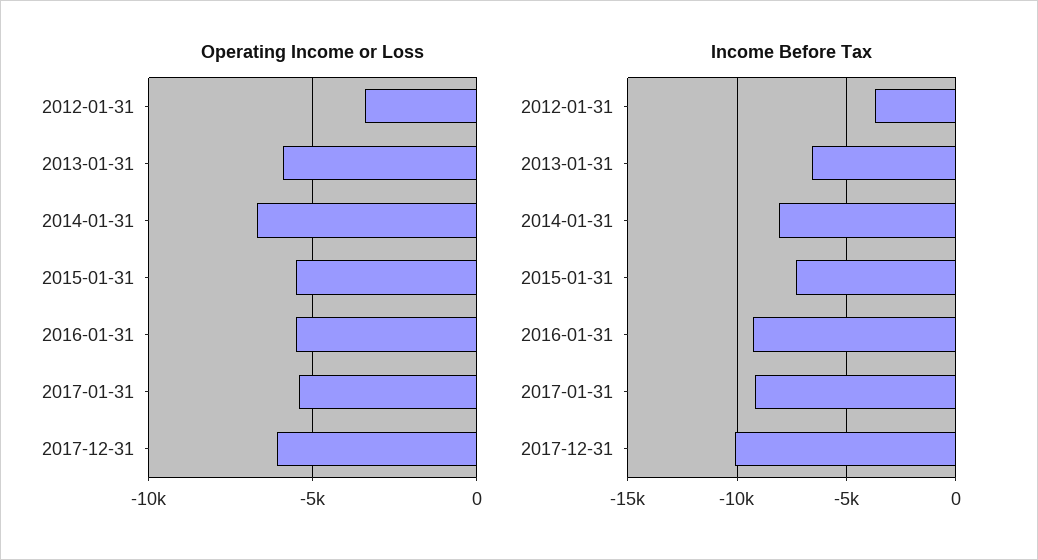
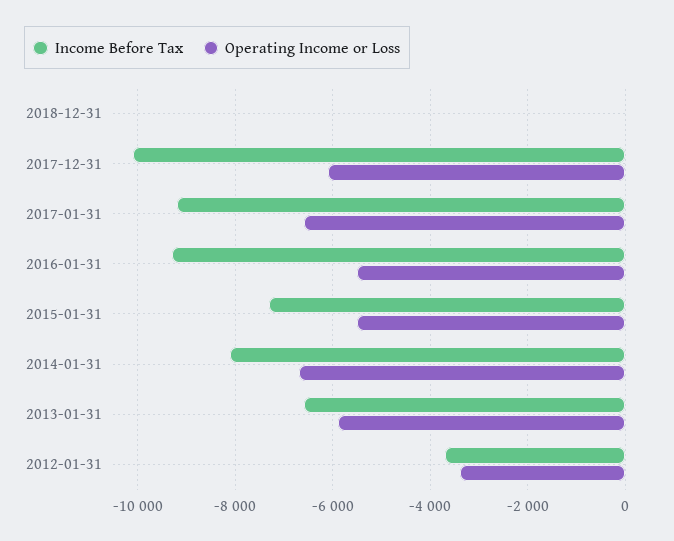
Operating Income or Loss, 2017-01-31: -5500 -> -6600
Income Before Tax, 2018-12-31: none -> 0
Operating Income or Loss, 2018-12-31: none -> 0

